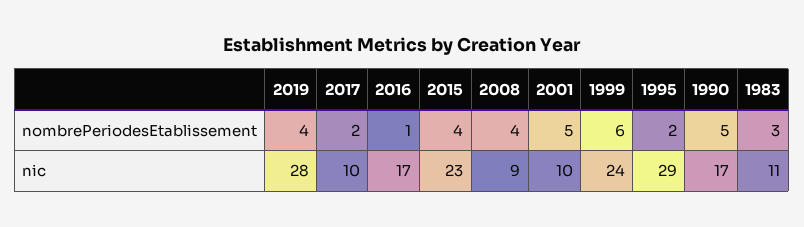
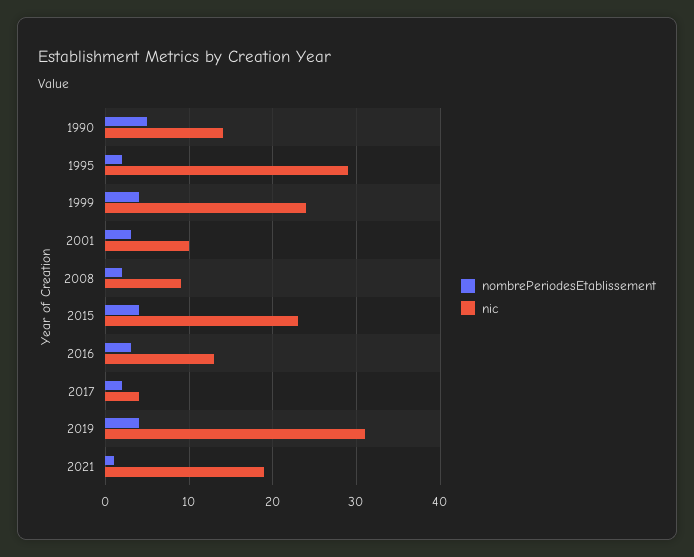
nombrePeriodesEtablissement, 2016: 1 -> 3
nombrePeriodesEtablissement, 2008: 4 -> 2
nombrePeriodesEtablissement, 2001: 5 -> 3
nombrePeriodesEtablissement, 1999: 6 -> 4
nombrePeriodesEtablissement, 1983: 3 -> none
nic, 2019: 28 -> 31
nic, 2017: 10 -> 4
nic, 2016: 17 -> 13
nic, 1990: 17 -> 14
nic, 1983: 11 -> none
nombrePeriodesEtablissement, 2021: none -> 1
nic, 2021: none -> 19

